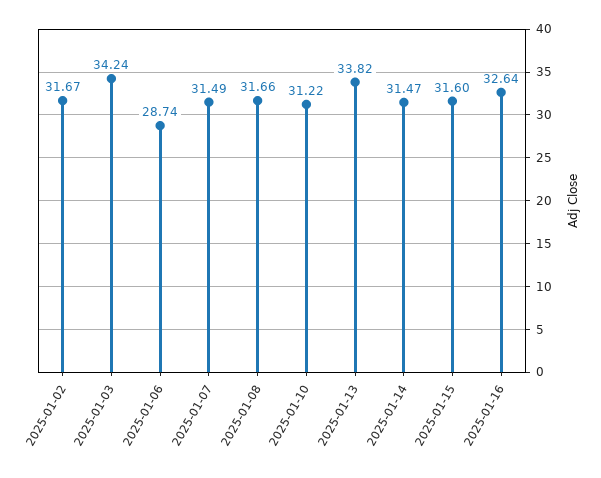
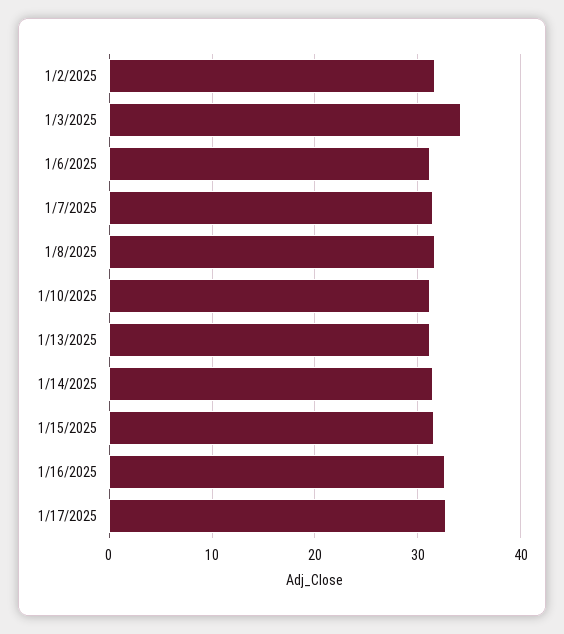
2025-01-06: 28.74 -> 31
2025-01-13: 33.82 -> 31
1/17/2025: none -> 33

